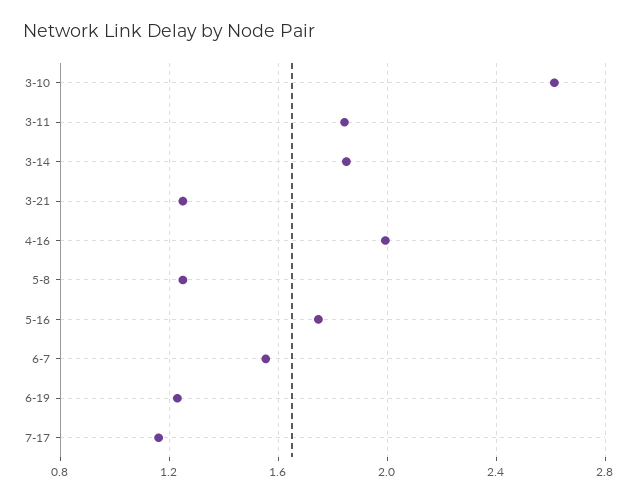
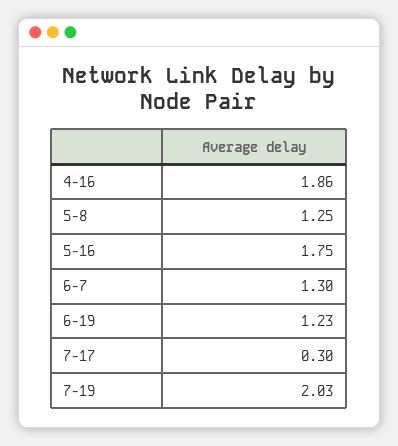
3-10: 2.6 -> none
3-11: 1.85 -> none
3-14: 1.85 -> none
3-21: 1.25 -> none
4-16: 2 -> 1.86
6-7: 1.55 -> 1.3
7-17: 1.15 -> 0.3
7-19: none -> 2.03

